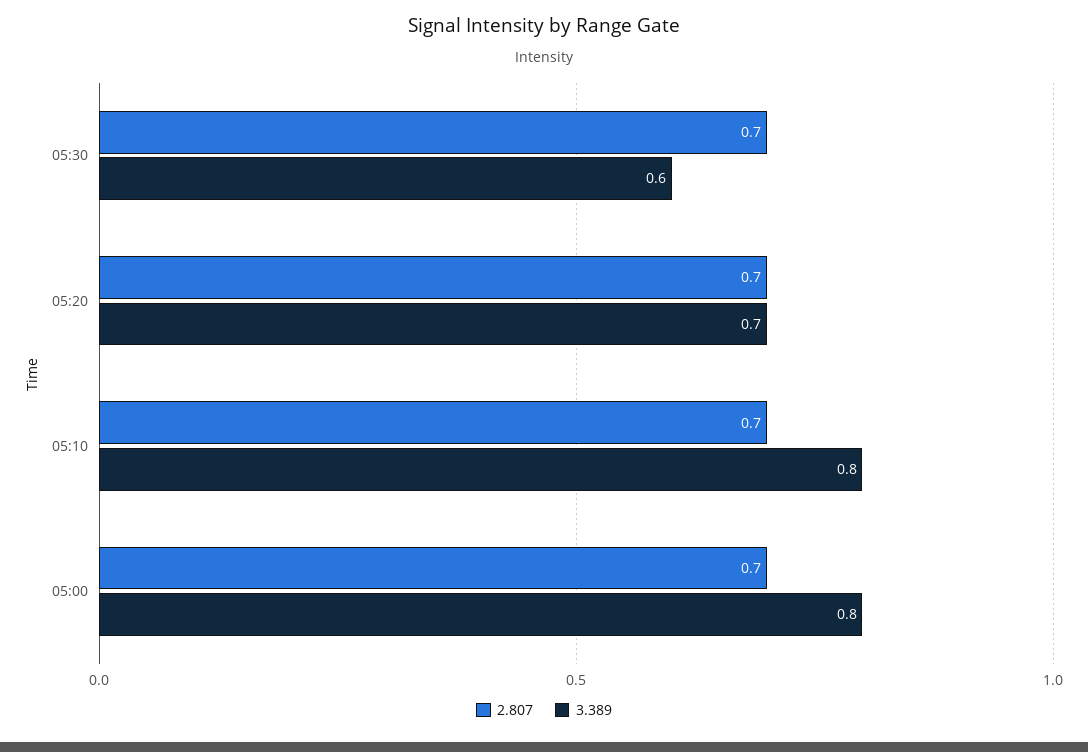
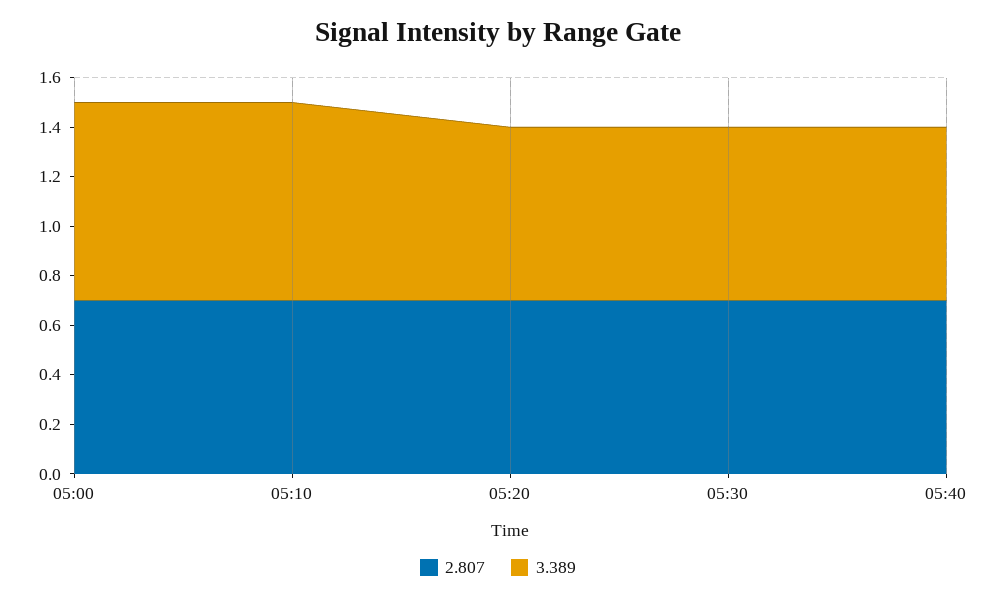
3.389, 05:30: 0.6 -> 0.7
2.807, 05:40: none -> 0.7
3.389, 05:40: none -> 0.7

